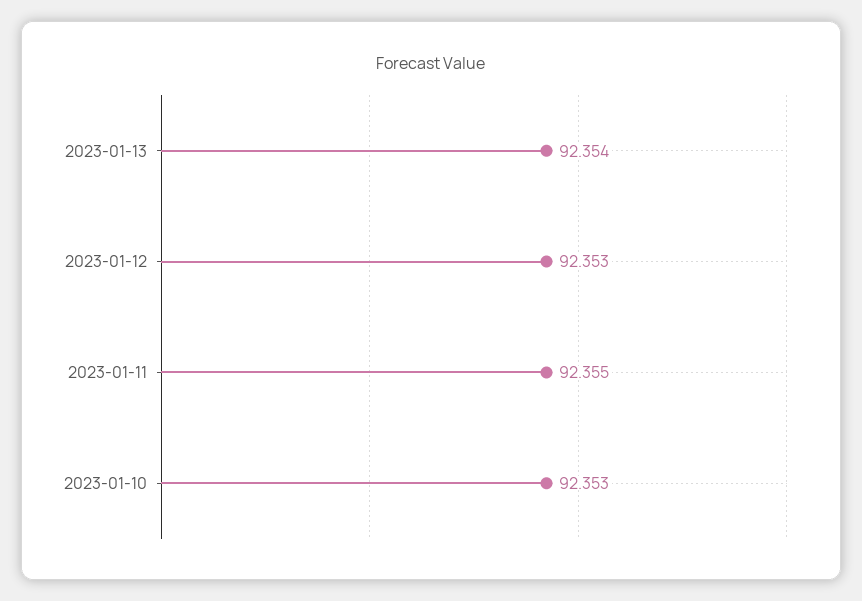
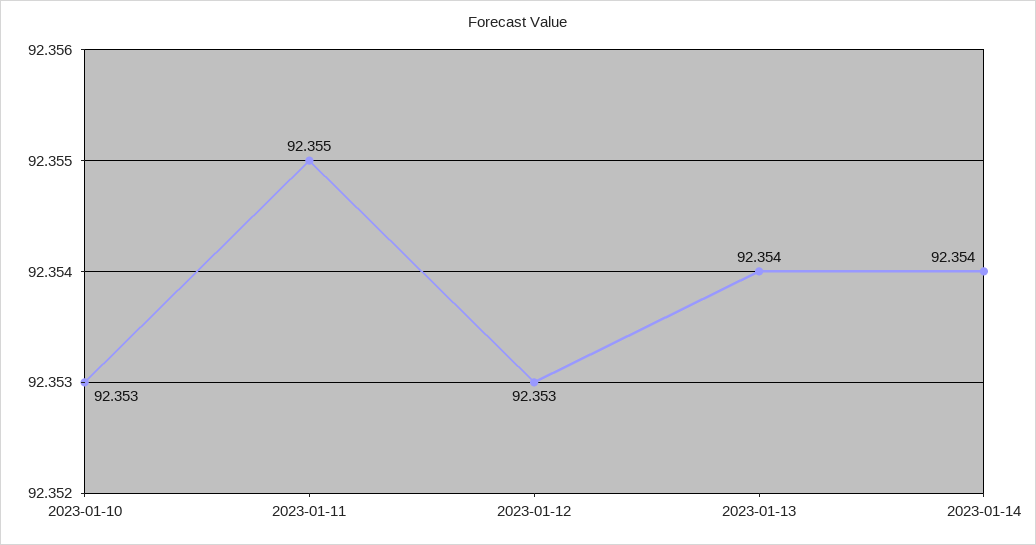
2023-01-14: none -> 92.354

